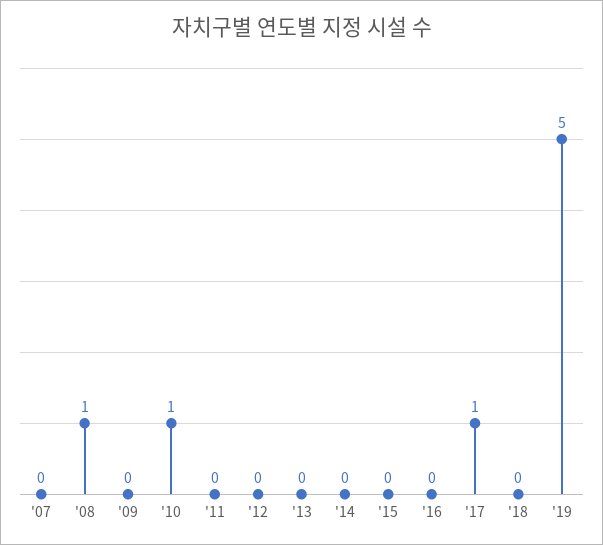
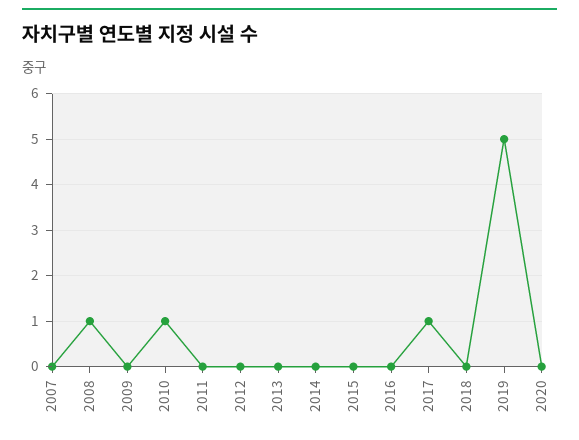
2020: none -> 0

